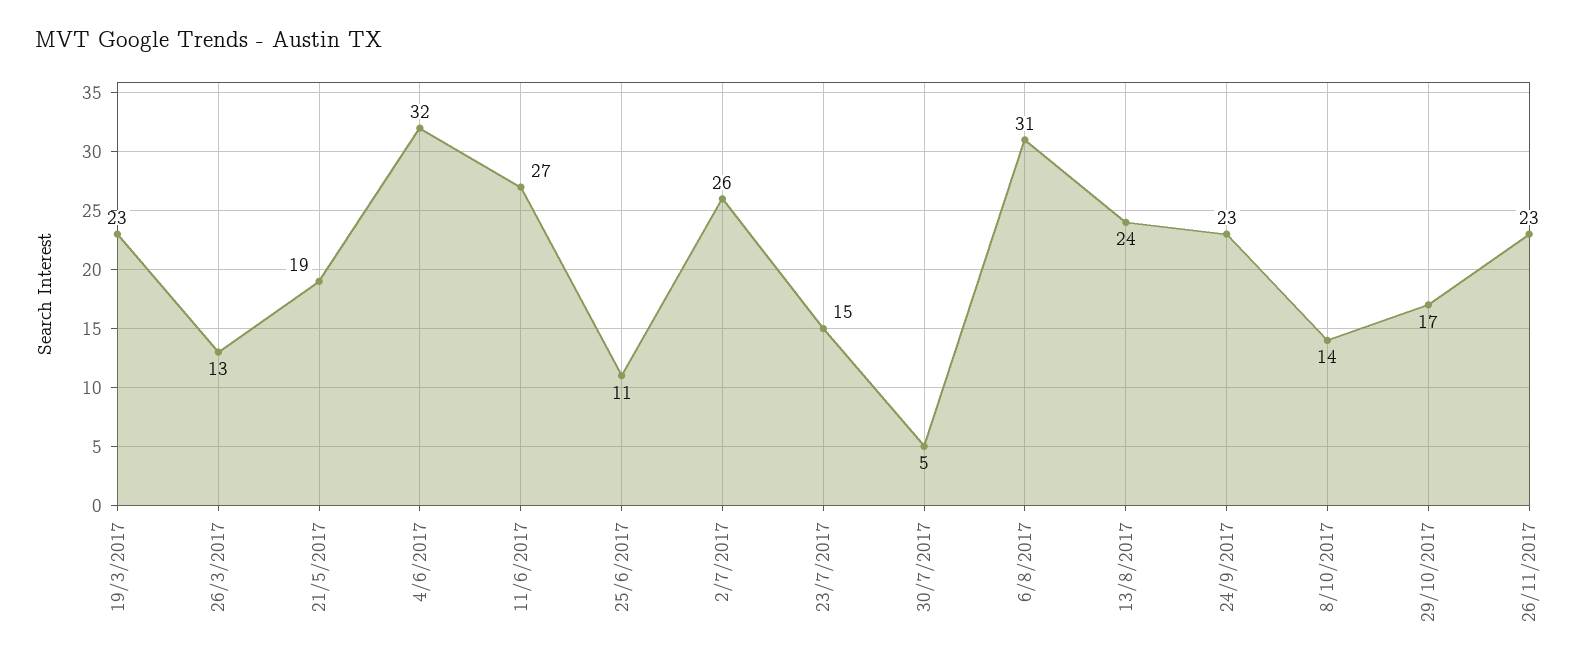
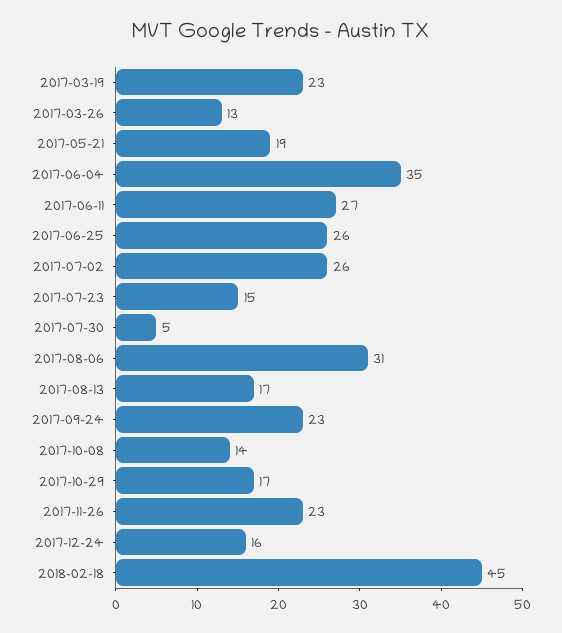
4/6/2017: 32 -> 35
25/6/2017: 11 -> 26
13/8/2017: 24 -> 17
2017-12-24: none -> 16
2018-02-18: none -> 45

